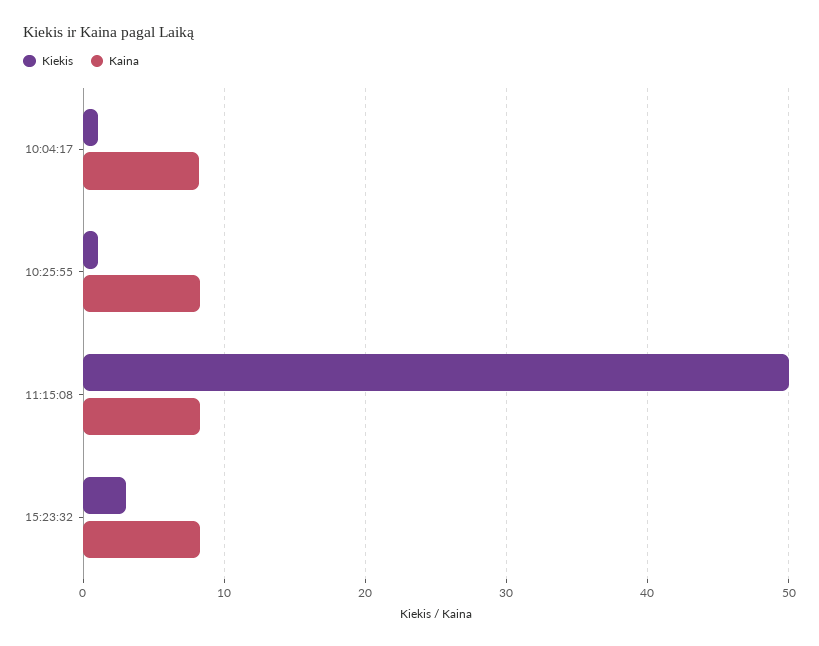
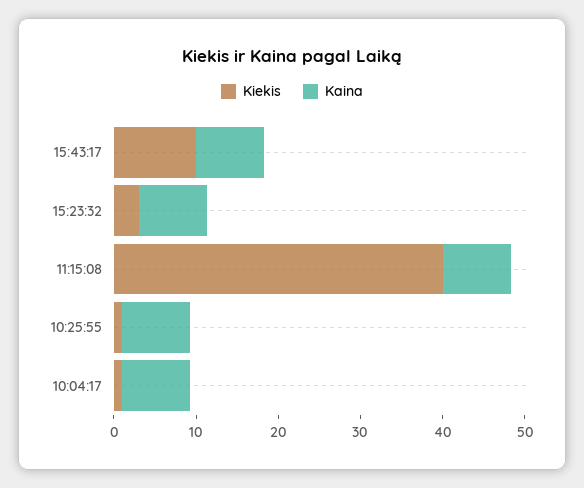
Kiekis, 11:15:08: 50 -> 40
Kiekis, 15:43:17: none -> 10
Kaina, 15:43:17: none -> 8

